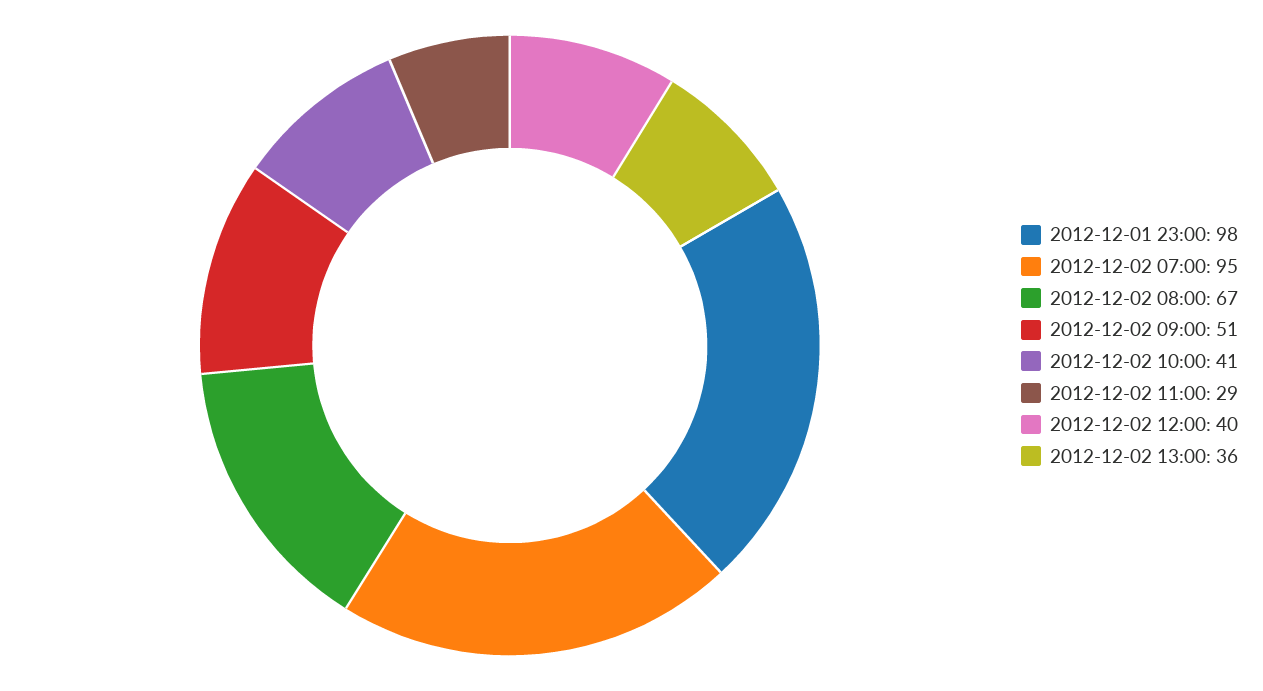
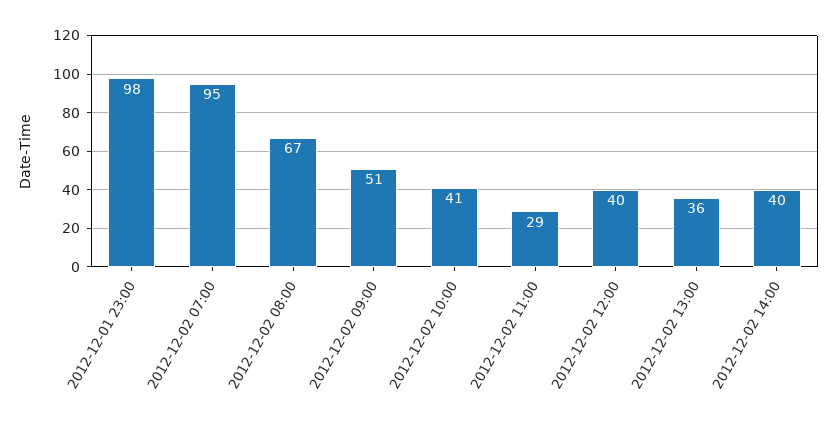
2012-12-02 14:00: none -> 40

